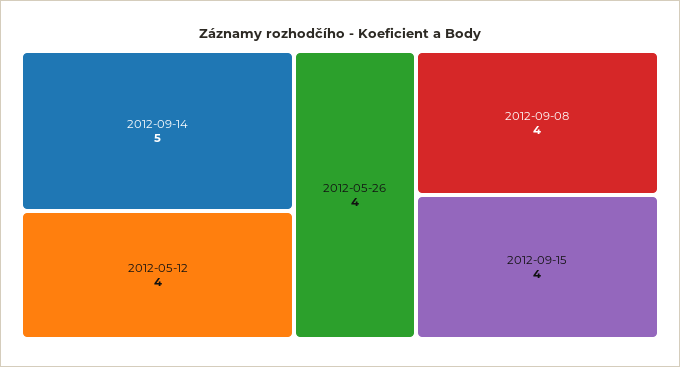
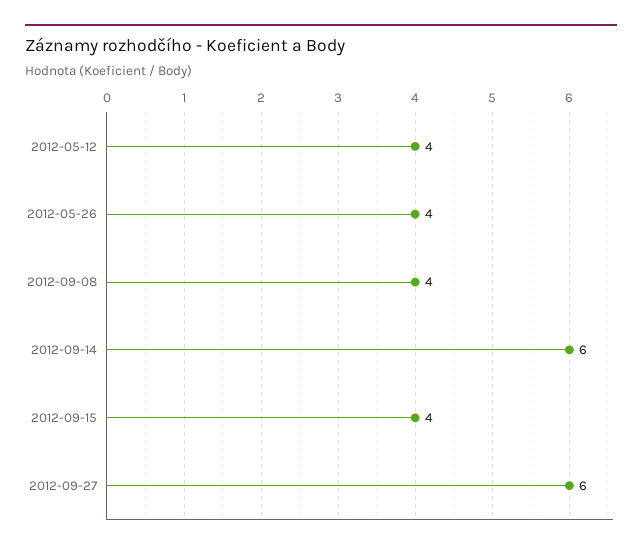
2012-09-14: 5 -> 6
2012-09-27: none -> 6

